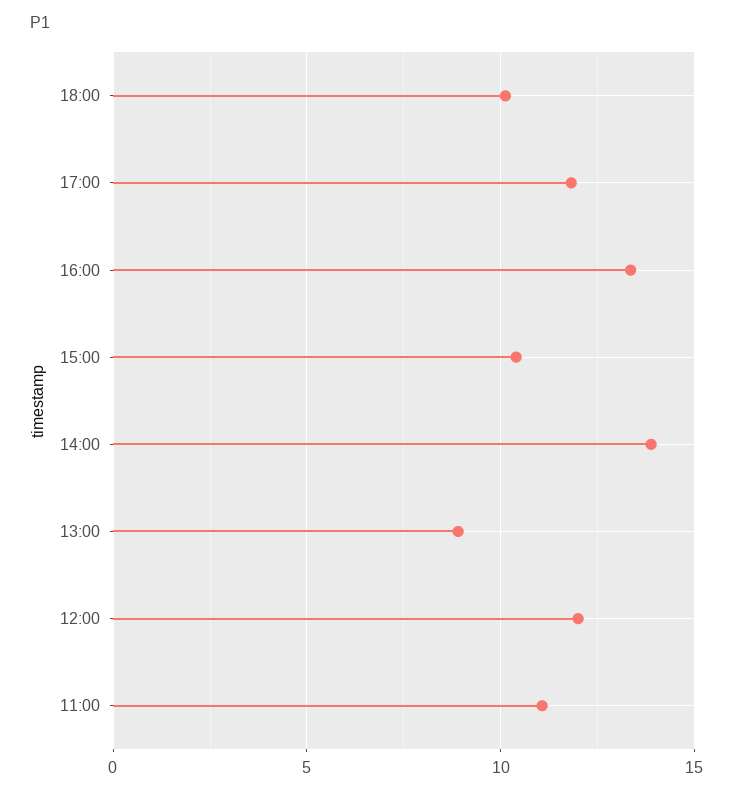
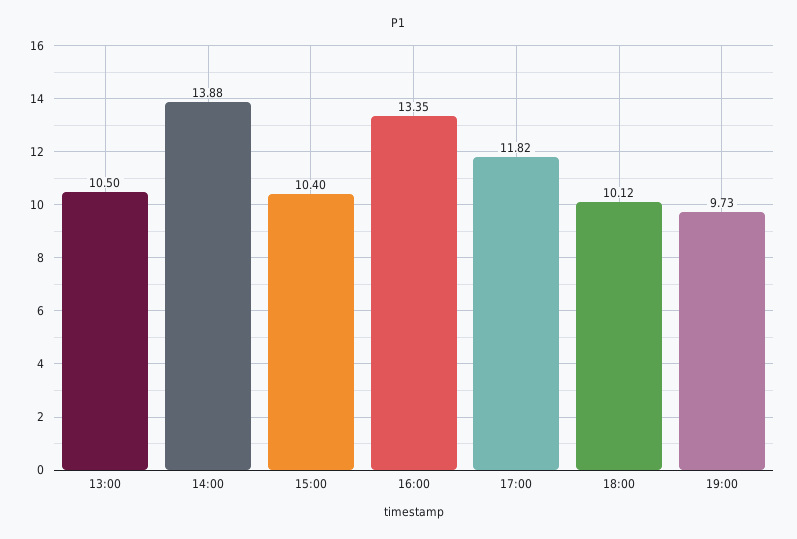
13:00: 9 -> 10.5
12:00: 12 -> none
11:00: 11 -> none
19:00: none -> 9.73

